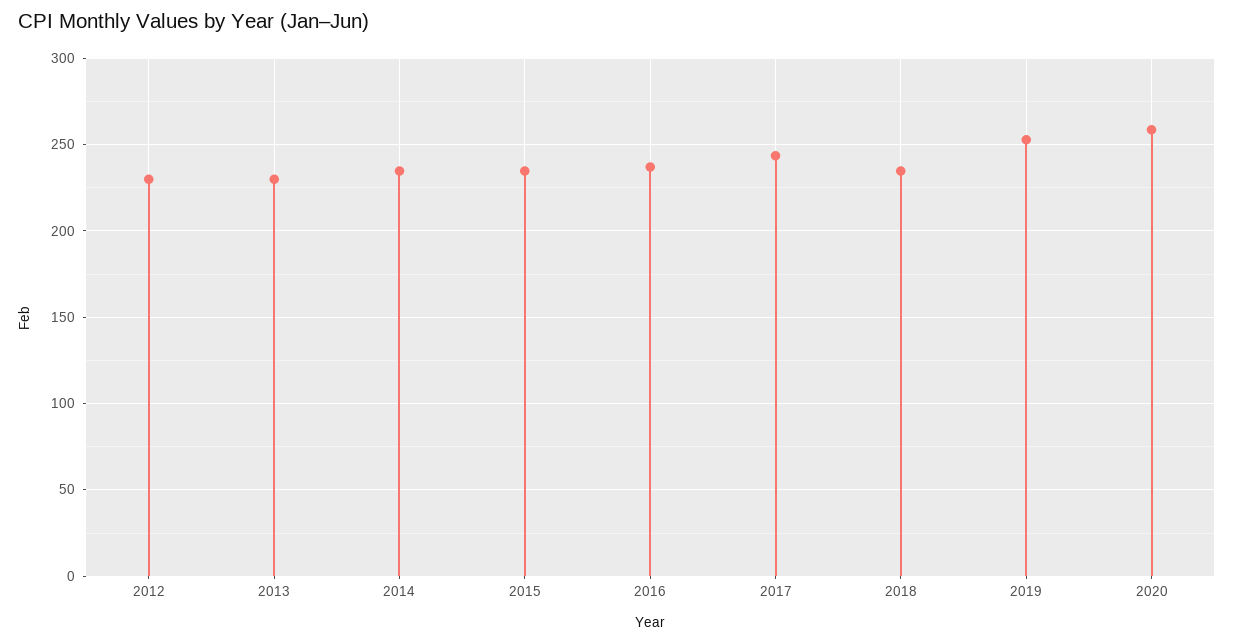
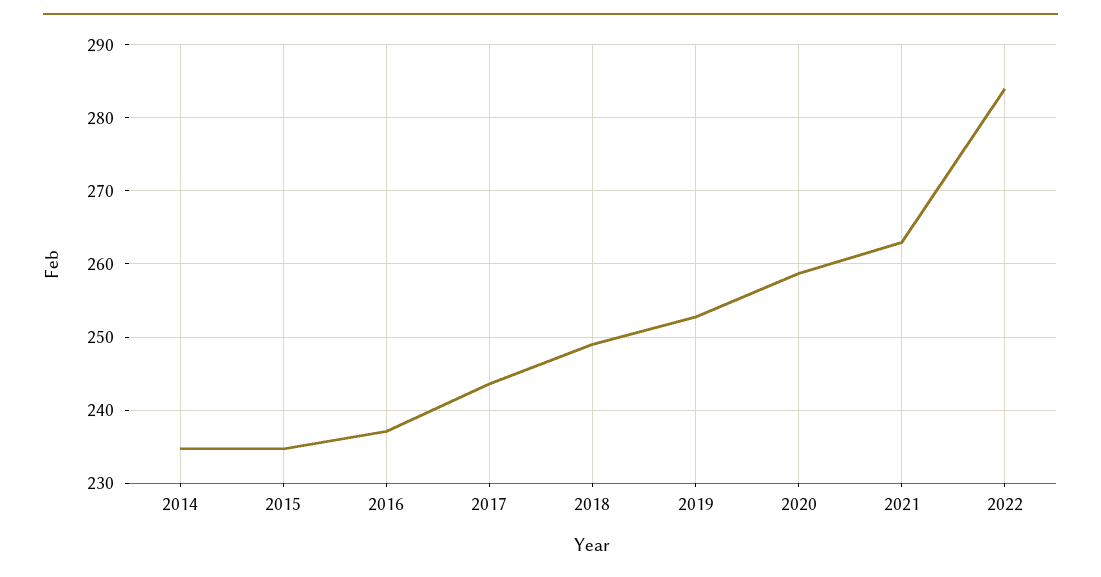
2012: 230 -> none
2013: 230 -> none
2018: 235 -> 249
2021: none -> 263
2022: none -> 284

